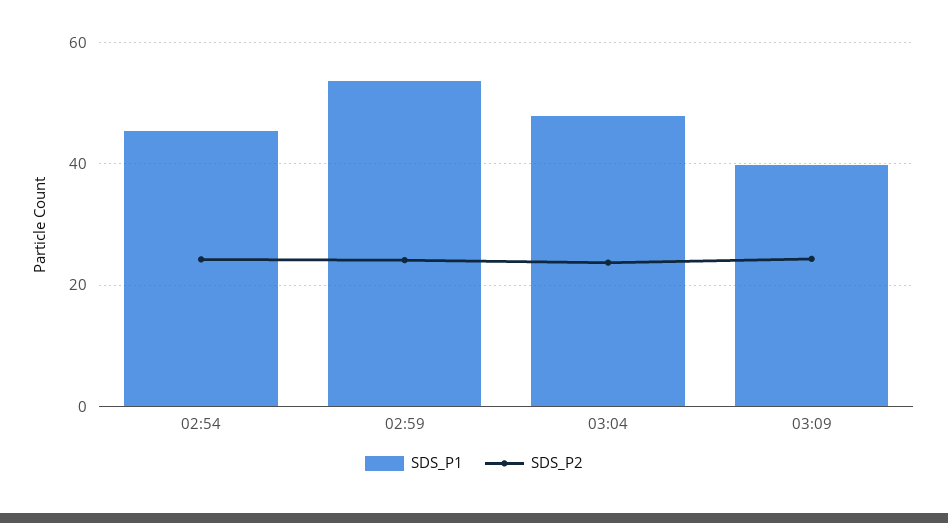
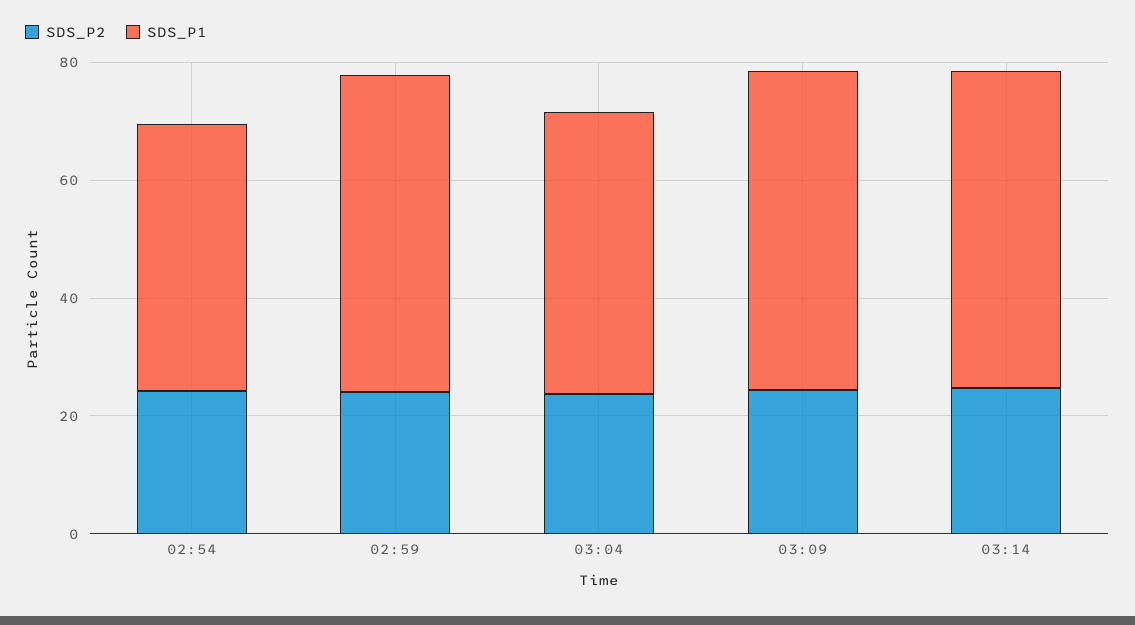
SDS_P1, 03:09: 40 -> 55
SDS_P2, 03:14: none -> 25
SDS_P1, 03:14: none -> 55

